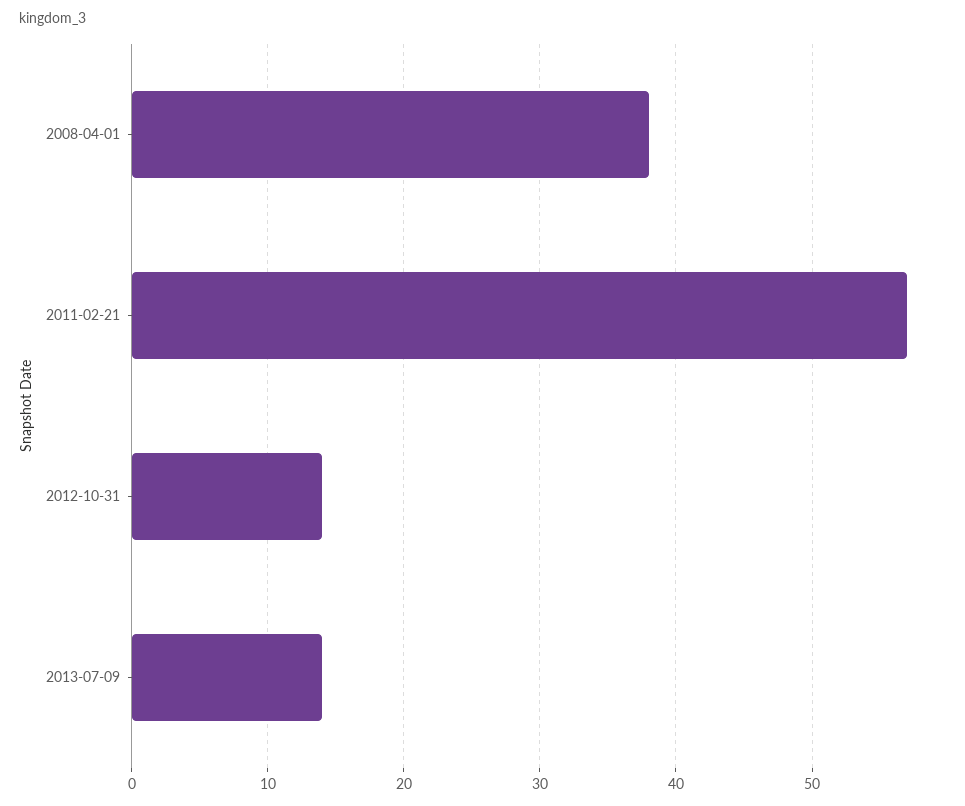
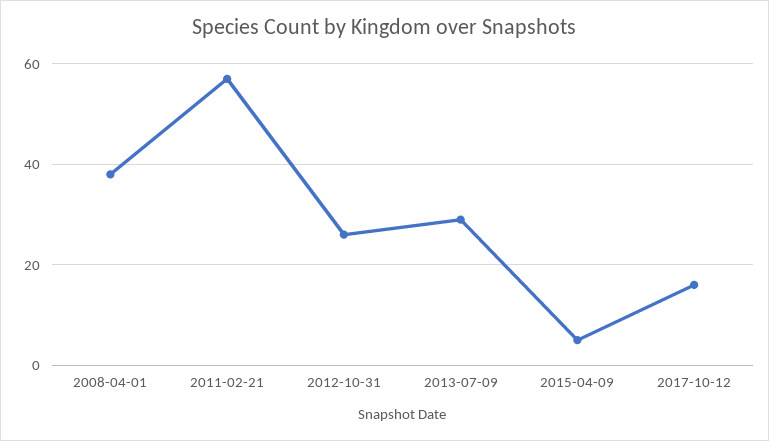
2012-10-31: 14 -> 25
2013-07-09: 14 -> 30
2015-04-09: none -> 5
2017-10-12: none -> 15

